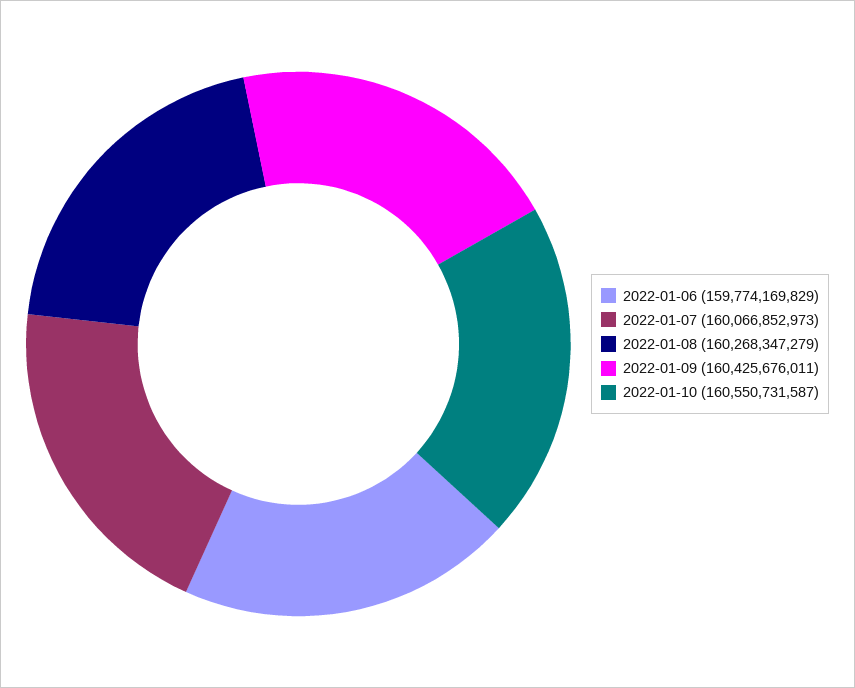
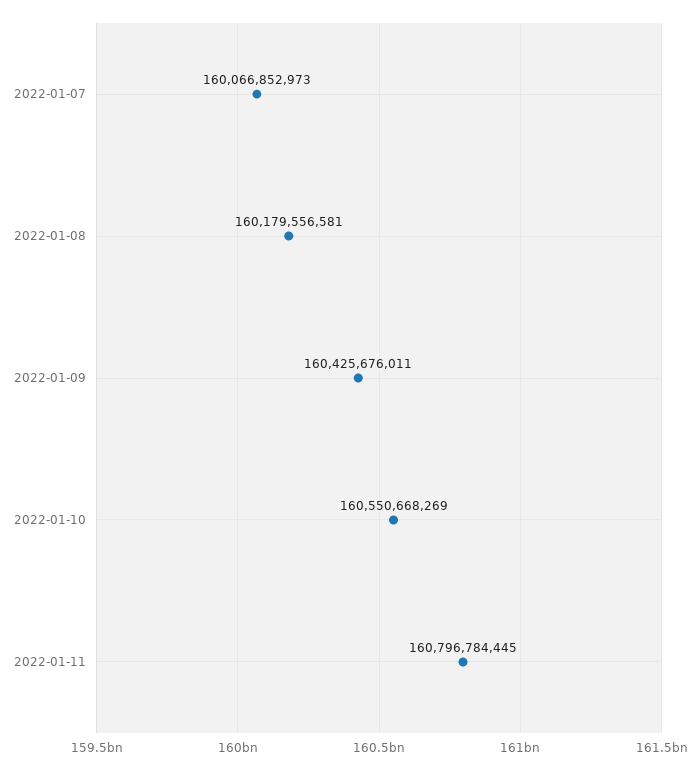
2022-01-06: 159774169829 -> none
2022-01-08: 160268347279 -> 160179556581
2022-01-10: 160550731587 -> 160550668269
2022-01-11: none -> 160796784445

